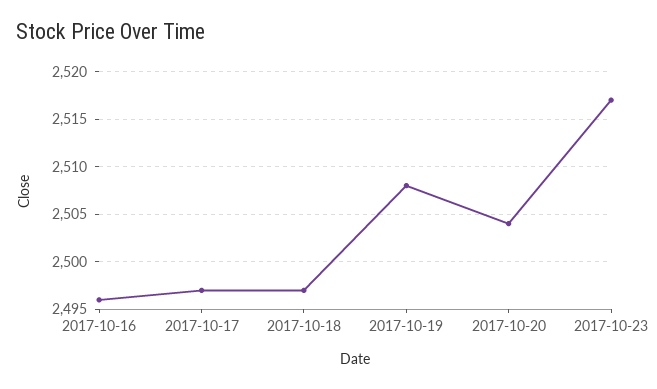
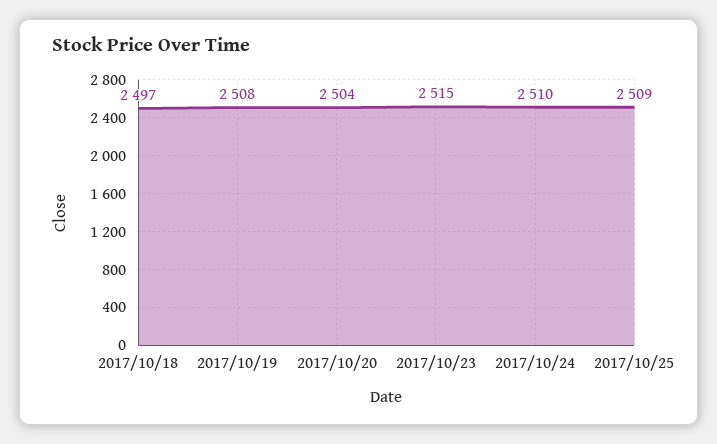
2017-10-16: 2496 -> none
2017-10-17: 2497 -> none
2017-10-23: 2517 -> 2515
2017/10/24: none -> 2510
2017/10/25: none -> 2509

